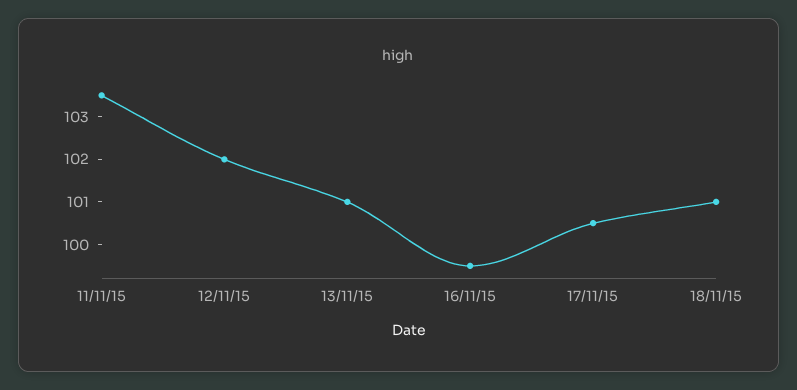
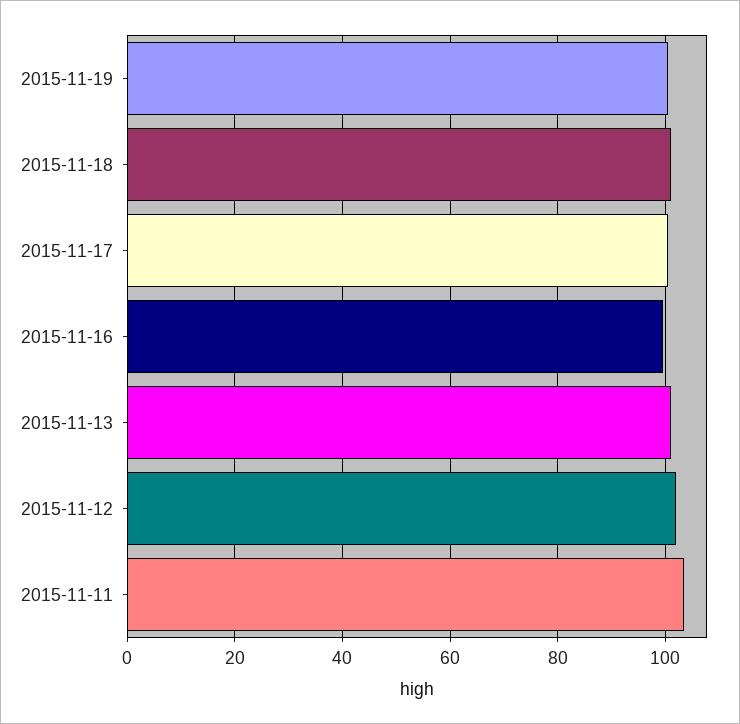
2015-11-19: none -> 100

